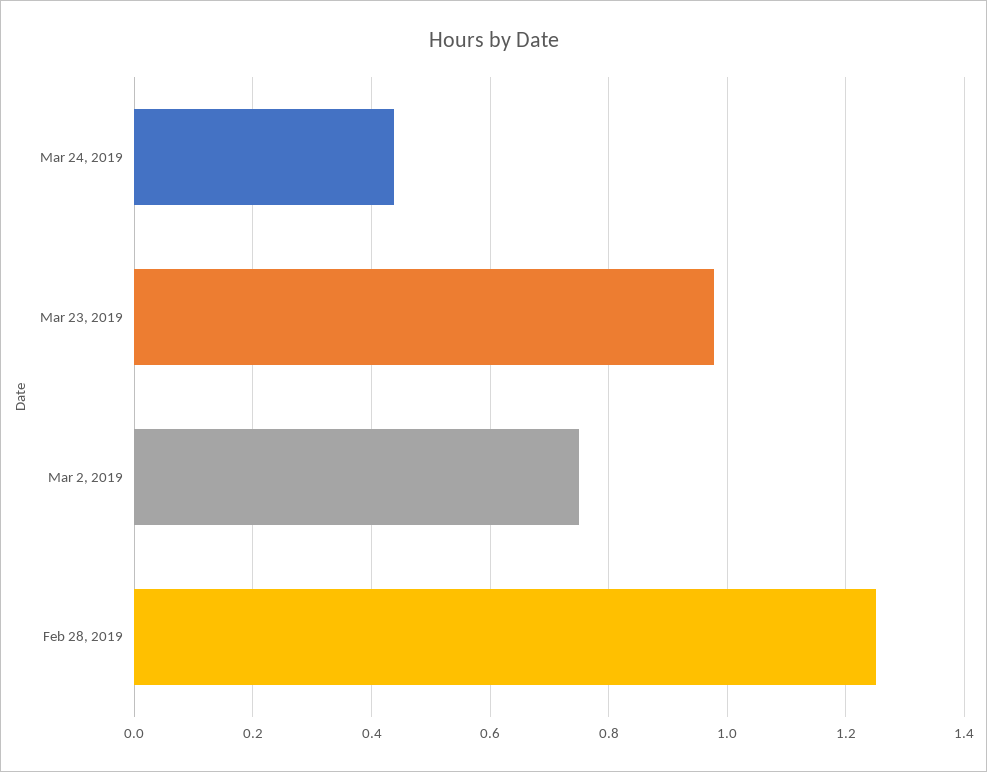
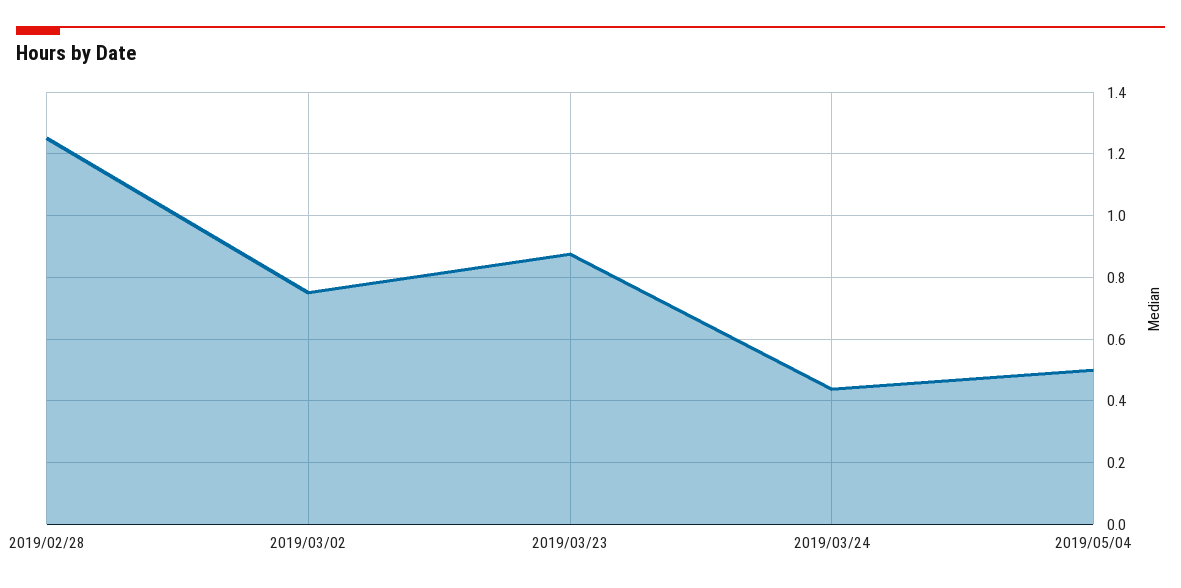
Mar 23, 2019: 0.98 -> 0.88
2019/05/04: none -> 0.5

